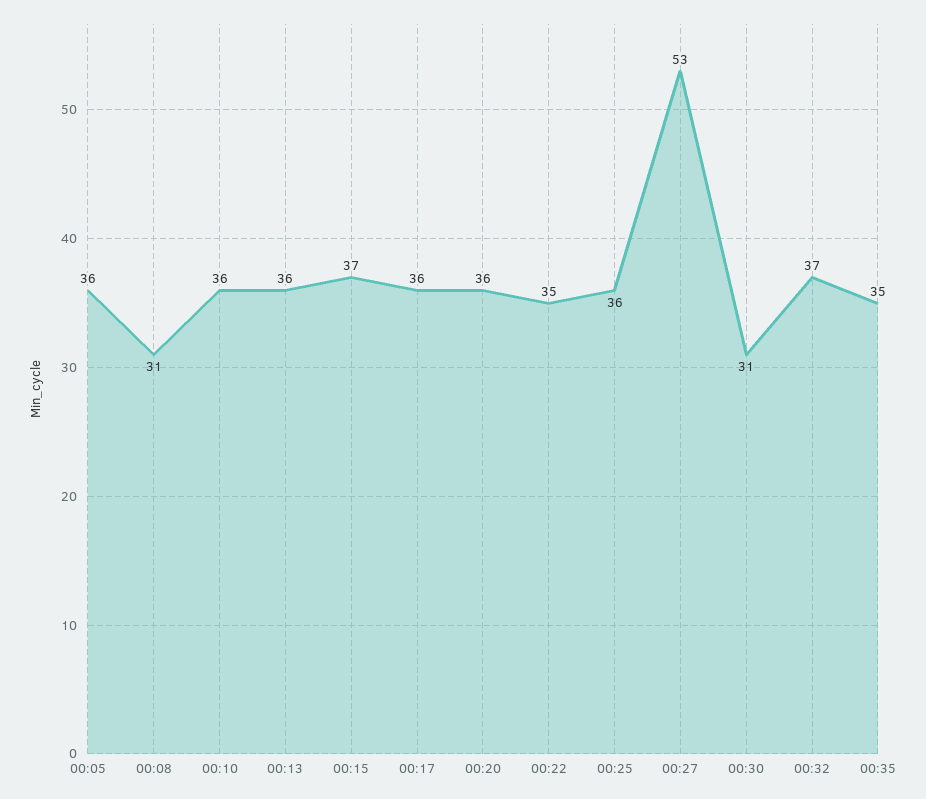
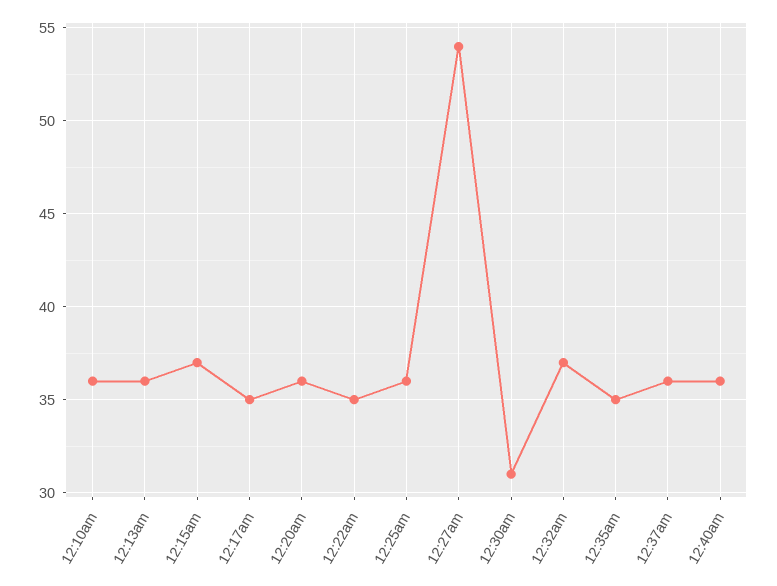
00:05: 36 -> none
00:08: 31 -> none
00:17: 36 -> 35
00:27: 53 -> 54
12:37am: none -> 36
12:40am: none -> 36

